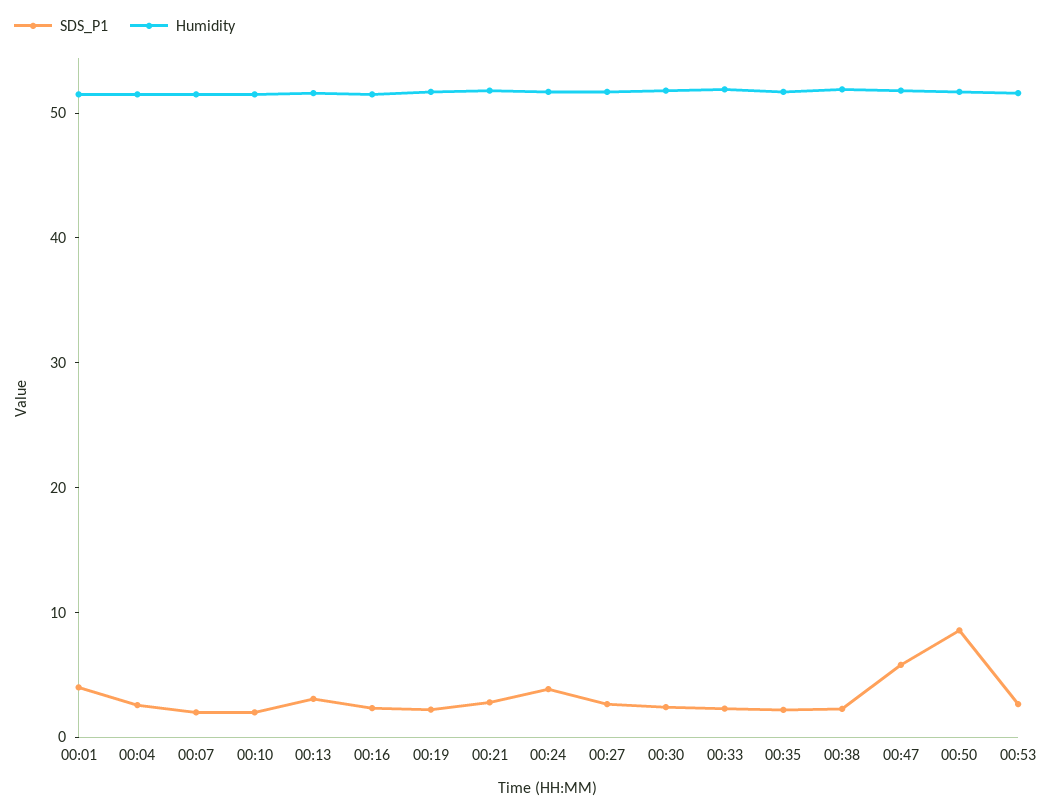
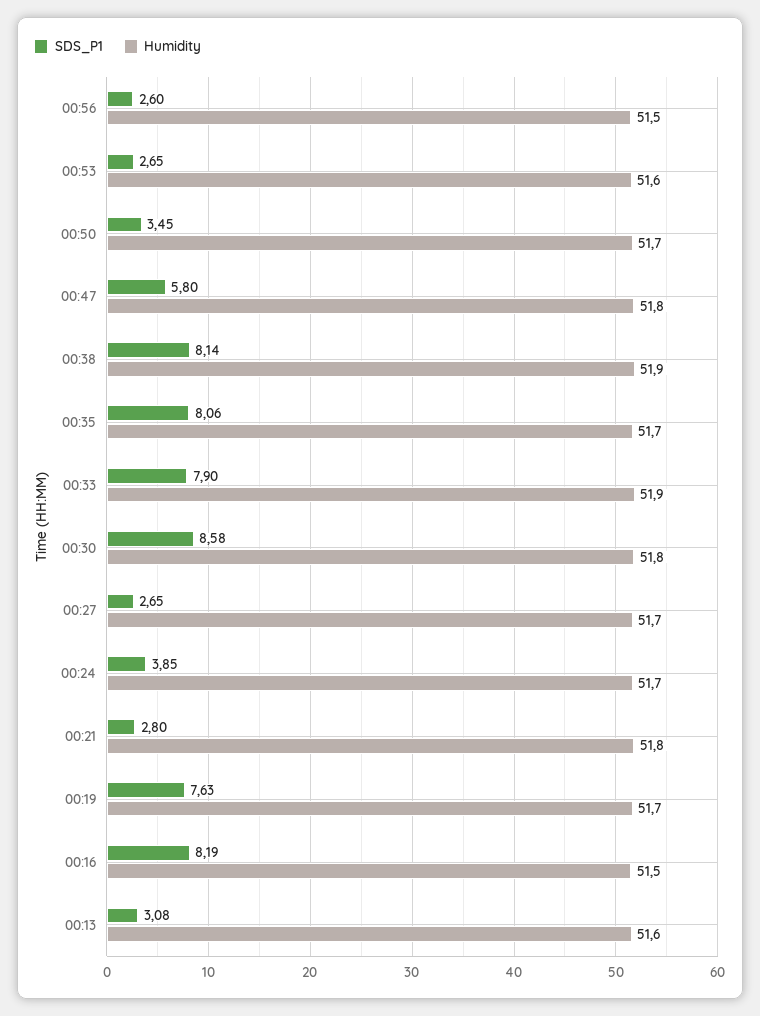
SDS_P1, 00:01: 4 -> none
Humidity, 00:01: 52 -> none
SDS_P1, 00:04: 2 -> none
Humidity, 00:04: 52 -> none
SDS_P1, 00:07: 2 -> none
Humidity, 00:07: 52 -> none
SDS_P1, 00:10: 2 -> none
Humidity, 00:10: 52 -> none
SDS_P1, 00:16: 2 -> 8.19
SDS_P1, 00:19: 2 -> 7.63
SDS_P1, 00:30: 2 -> 8.58
SDS_P1, 00:33: 2 -> 7.9
SDS_P1, 00:35: 2 -> 8.06
SDS_P1, 00:38: 2 -> 8.14
SDS_P1, 00:50: 8 -> 3.45
SDS_P1, 00:56: none -> 2.6
Humidity, 00:56: none -> 51.5

